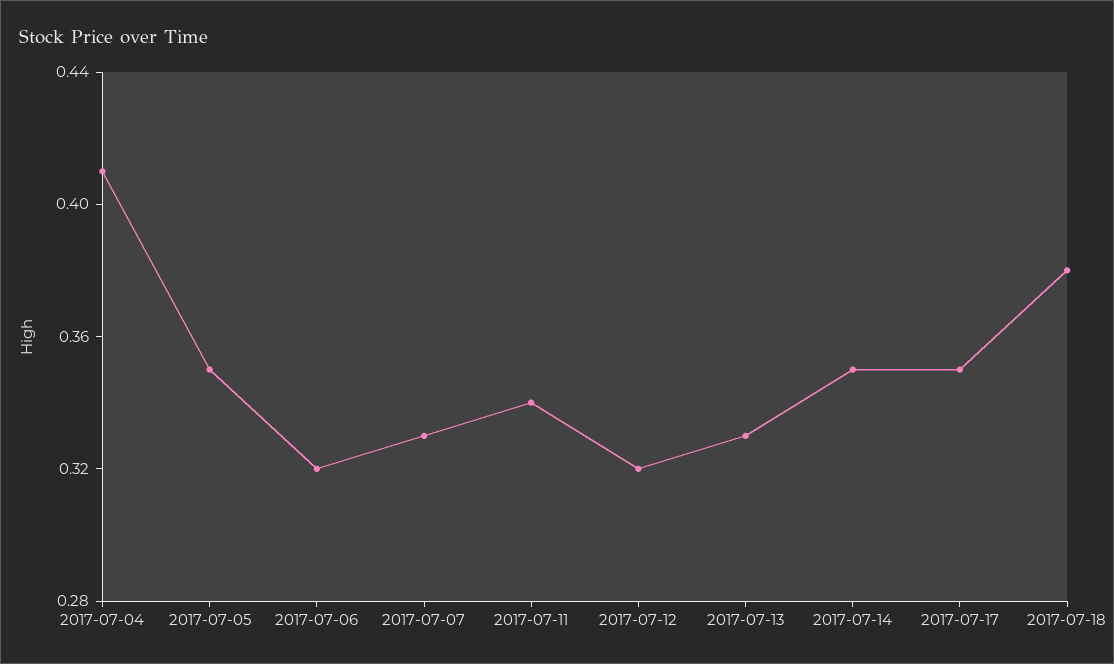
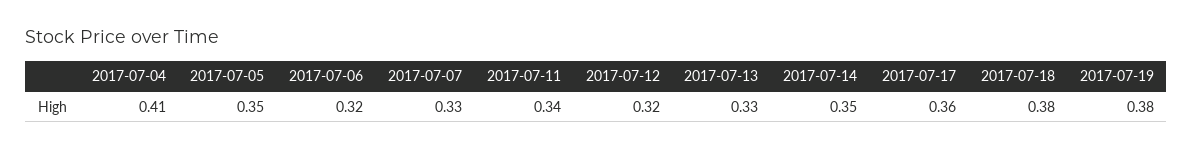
2017-07-17: 0.35 -> 0.36
2017-07-19: none -> 0.38

